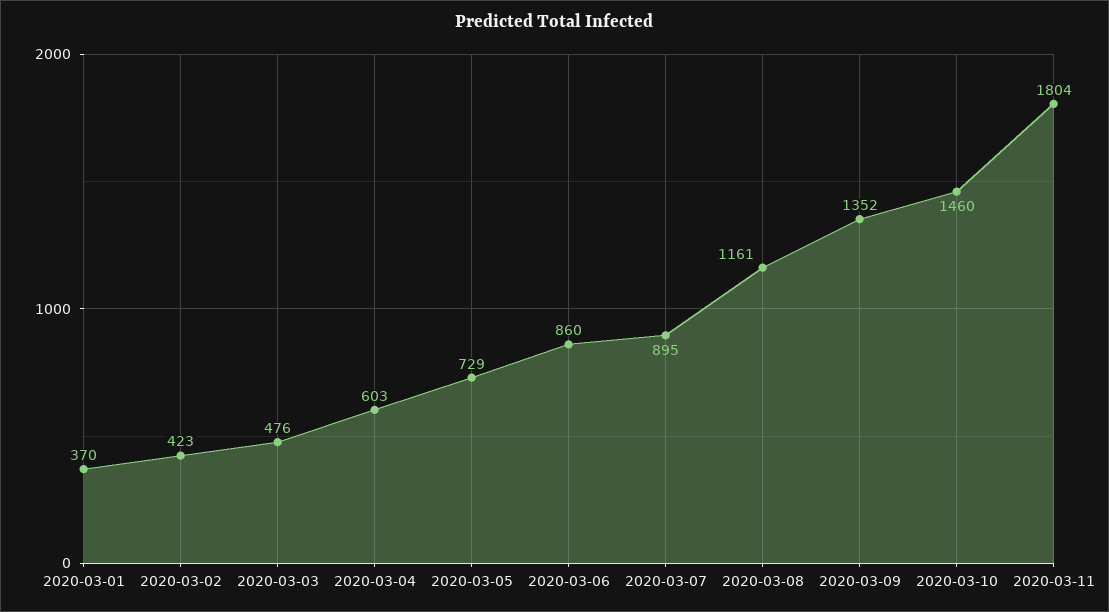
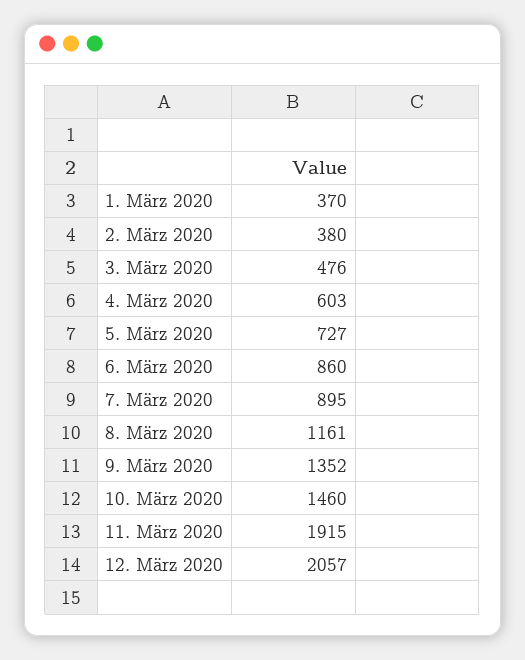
2020-03-02: 423 -> 380
2020-03-05: 729 -> 727
2020-03-11: 1804 -> 1915
12. März 2020: none -> 2057

